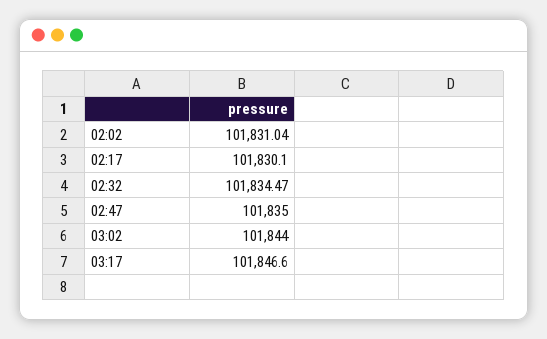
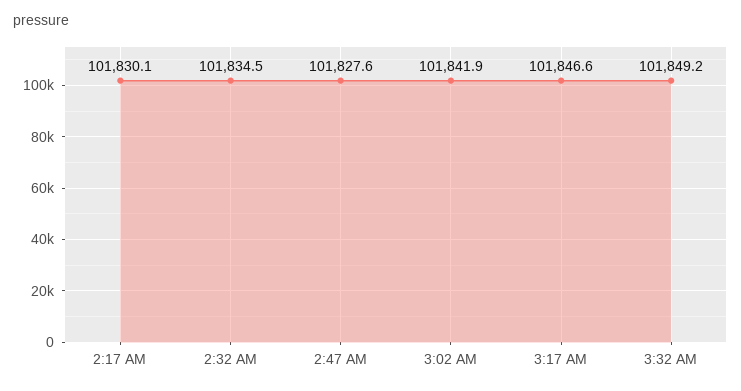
02:02: 101831.04 -> none
02:47: 101835 -> 101827.6
03:02: 101844 -> 101841.9
3:32 AM: none -> 101849.2

